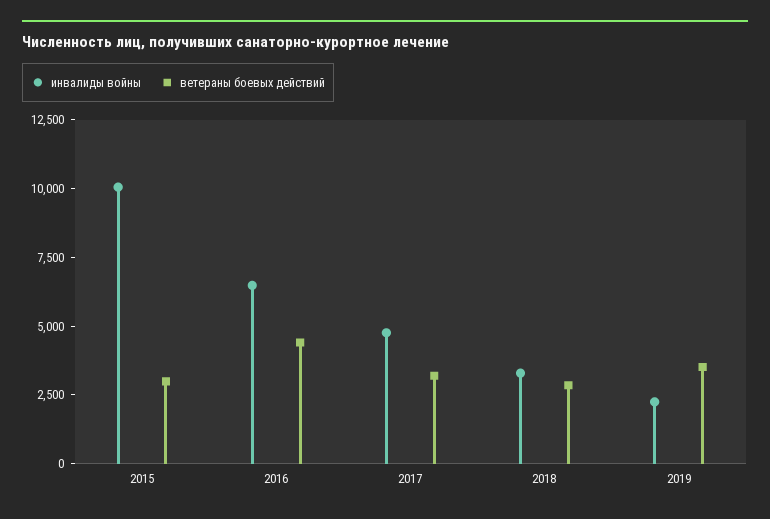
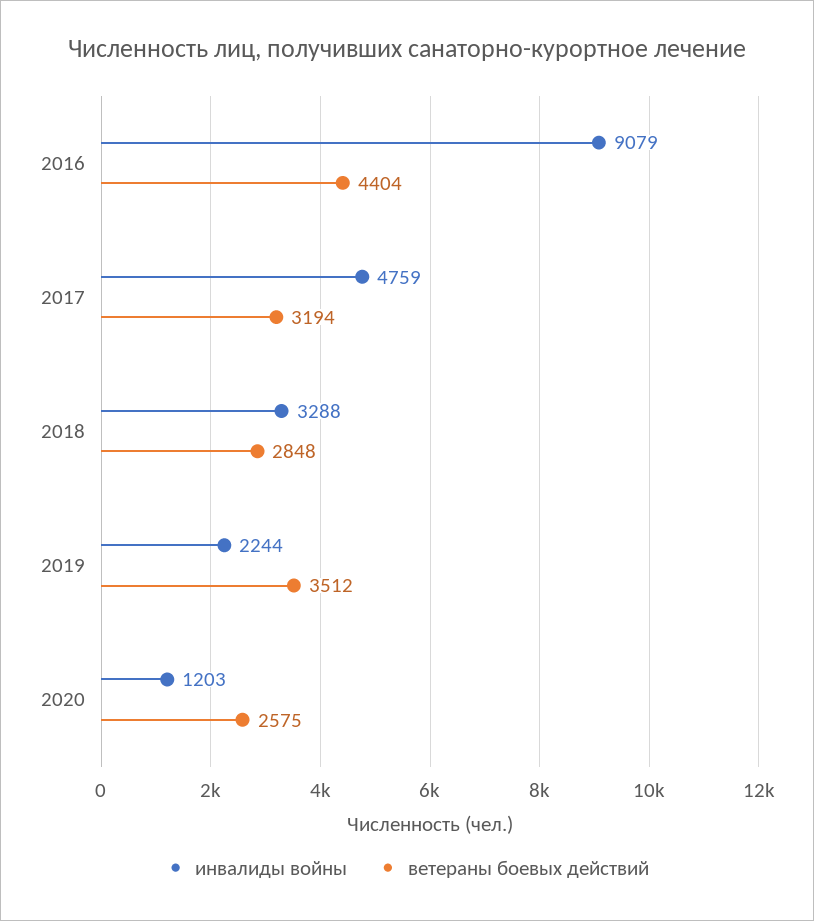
инвалиды войны, 2015: 10000 -> none
ветераны боевых действий, 2015: 3000 -> none
инвалиды войны, 2016: 6500 -> 9079
инвалиды войны, 2020: none -> 1203
ветераны боевых действий, 2020: none -> 2575

